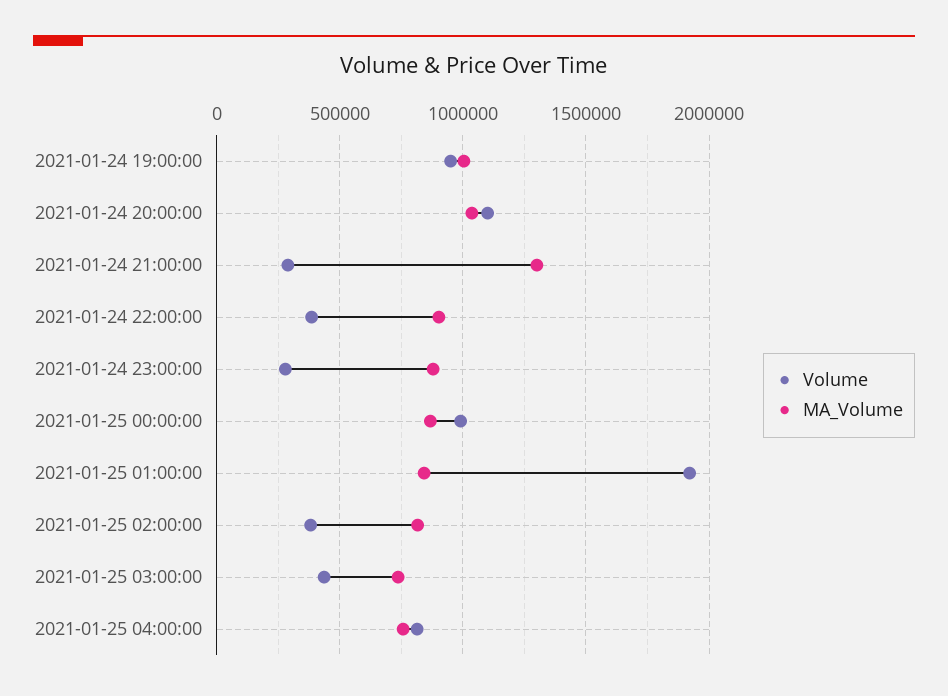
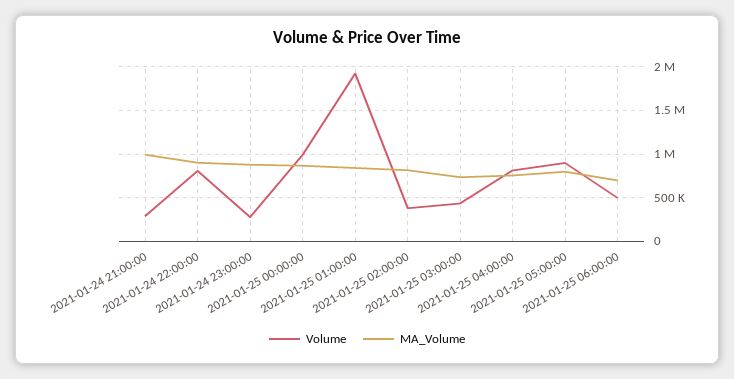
Volume, 2021-01-24 19:00:00: 950000 -> none
MA_Volume, 2021-01-24 19:00:00: 1000000 -> none
Volume, 2021-01-24 20:00:00: 1100000 -> none
MA_Volume, 2021-01-24 20:00:00: 1050000 -> none
MA_Volume, 2021-01-24 21:00:00: 1300000 -> 1000000
Volume, 2021-01-24 22:00:00: 400000 -> 800000
Volume, 2021-01-25 05:00:00: none -> 900000
MA_Volume, 2021-01-25 05:00:00: none -> 800000
Volume, 2021-01-25 06:00:00: none -> 500000
MA_Volume, 2021-01-25 06:00:00: none -> 700000

